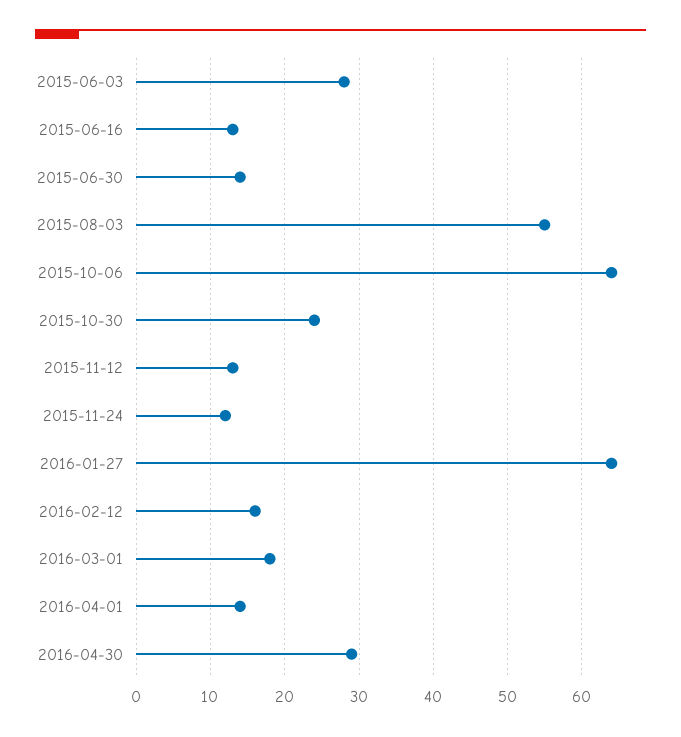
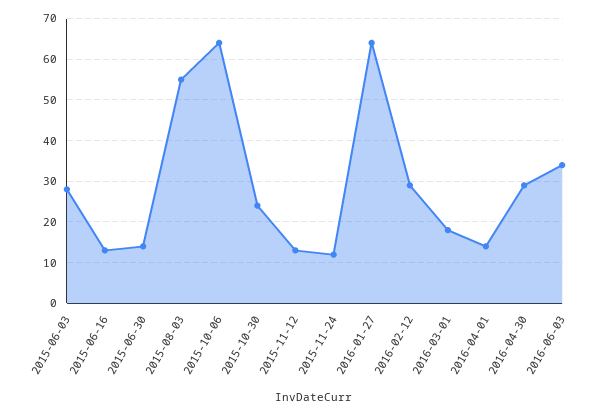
2016-02-12: 16 -> 30
2016-06-03: none -> 35

